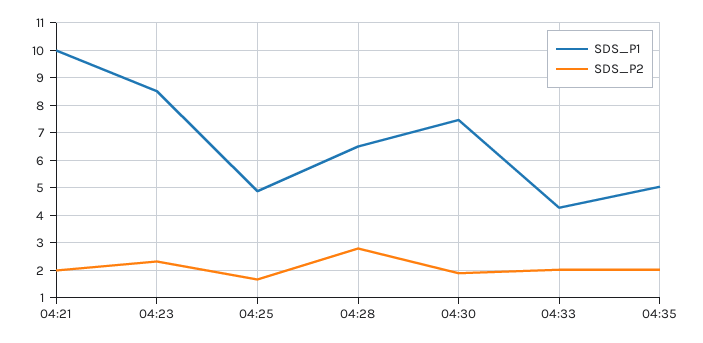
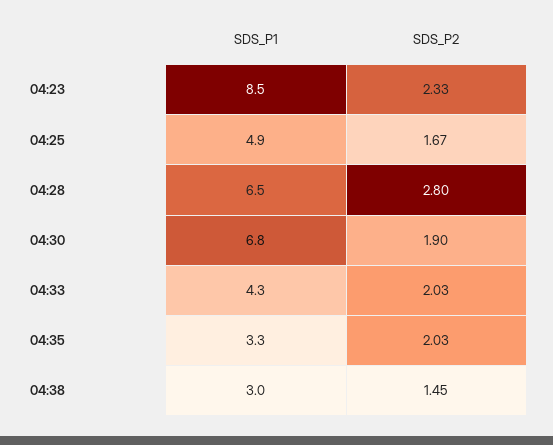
SDS_P1, 04:21: 10 -> none
SDS_P2, 04:21: 2 -> none
SDS_P1, 04:30: 7.5 -> 6.8
SDS_P1, 04:35: 5 -> 3.3
SDS_P1, 04:38: none -> 3
SDS_P2, 04:38: none -> 1.45

